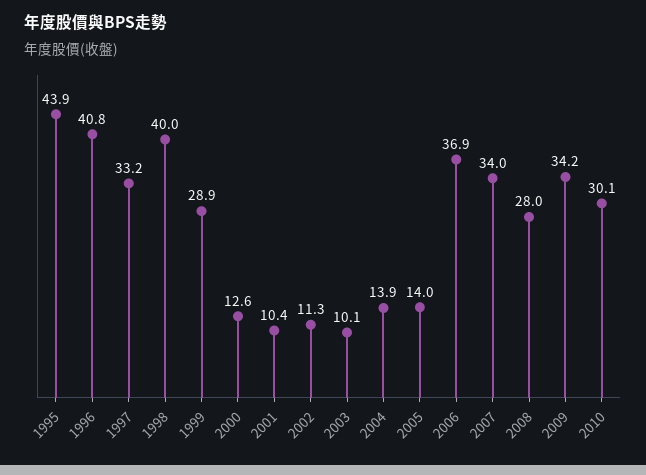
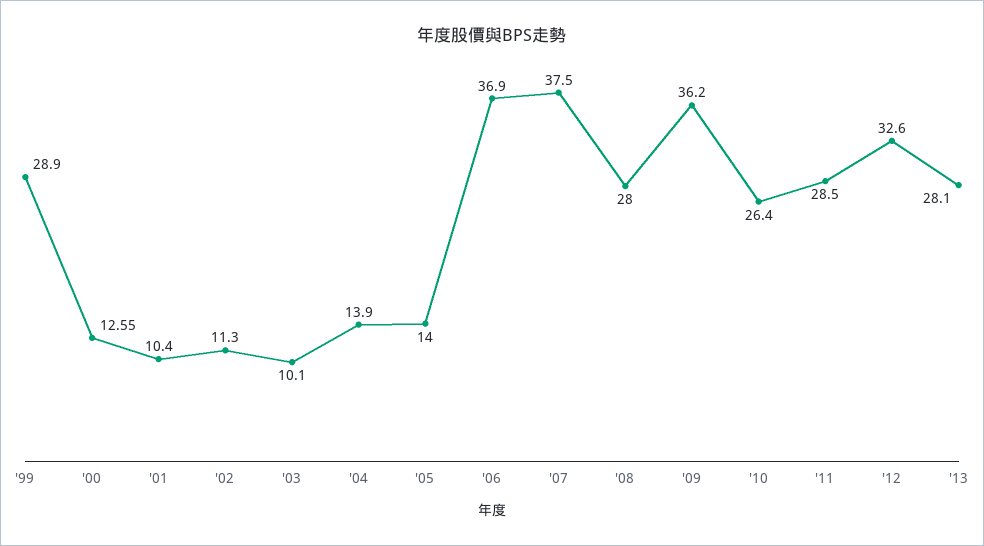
1995: 43.9 -> none
1996: 40.8 -> none
1997: 33.2 -> none
1998: 40 -> none
2007: 34 -> 37.5
2009: 34.2 -> 36.2
2010: 30.1 -> 26.4
'11: none -> 28.5
'12: none -> 32.6
'13: none -> 28.1

